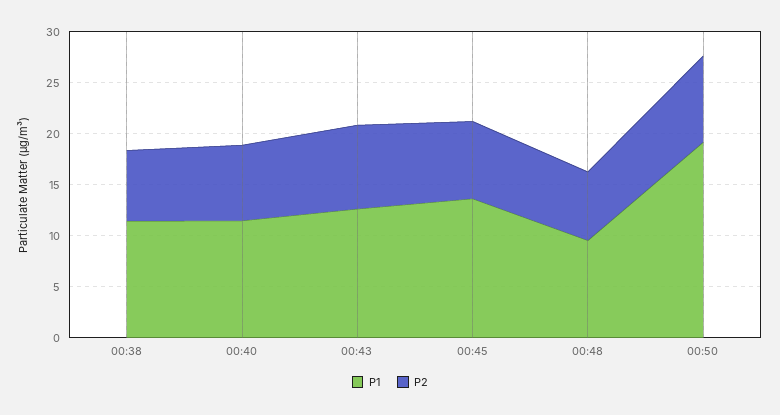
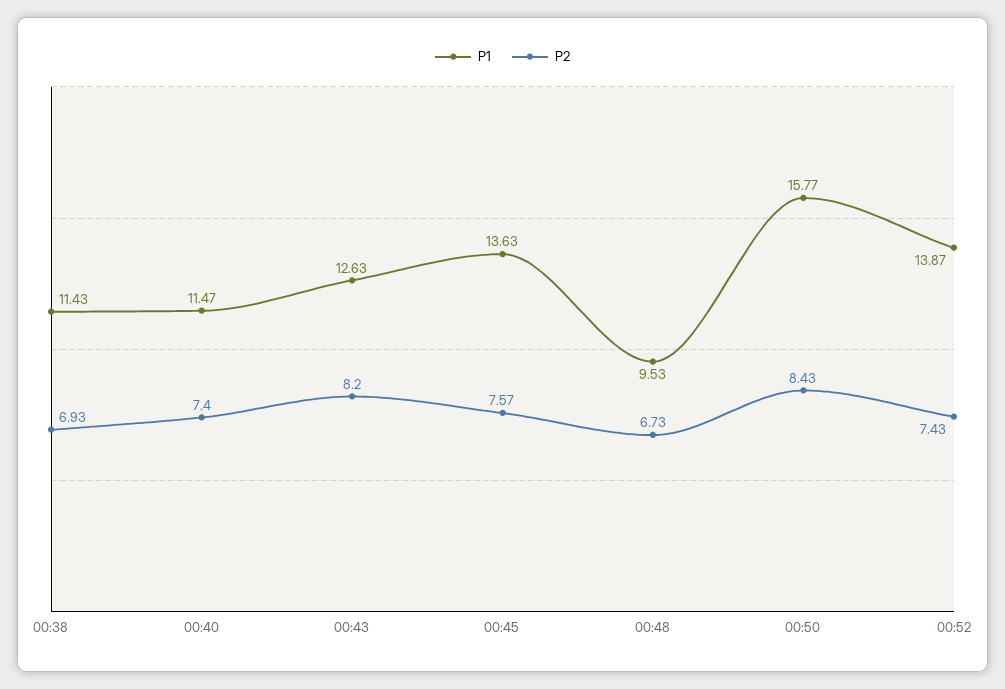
P1, 00:50: 19 -> 15.77
P1, 00:52: none -> 13.87
P2, 00:52: none -> 7.43

